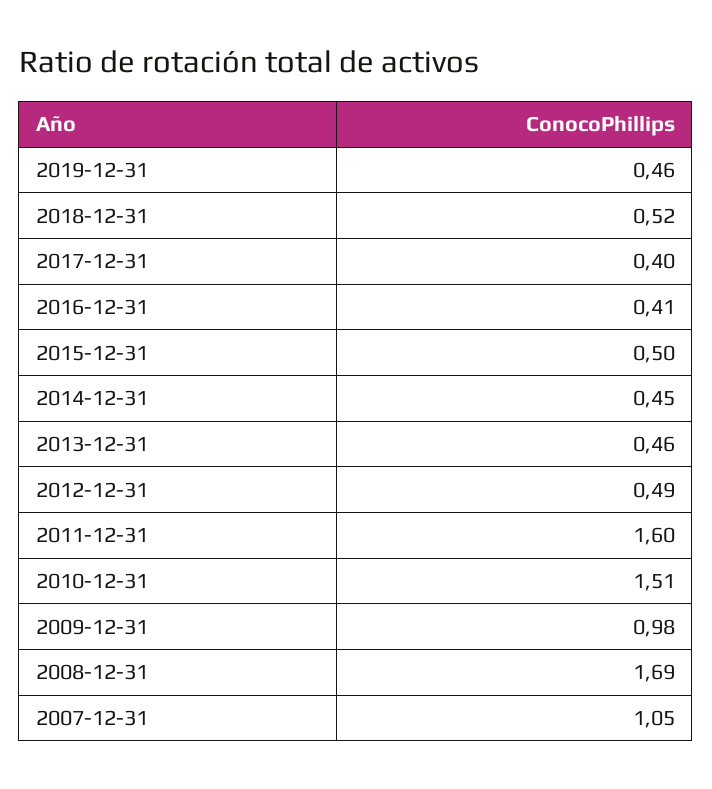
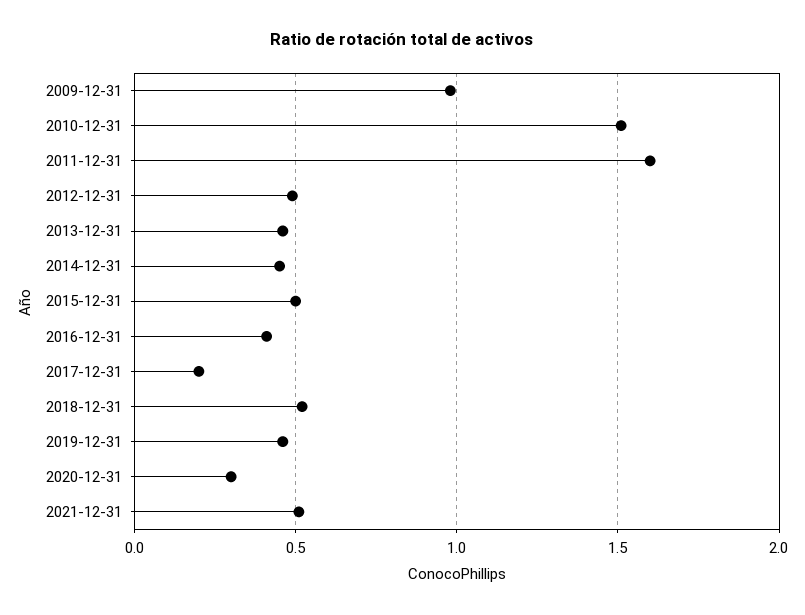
2017-12-31: 0.4 -> 0.2
2008-12-31: 1.69 -> none
2007-12-31: 1.05 -> none
2020-12-31: none -> 0.3
2021-12-31: none -> 0.5

